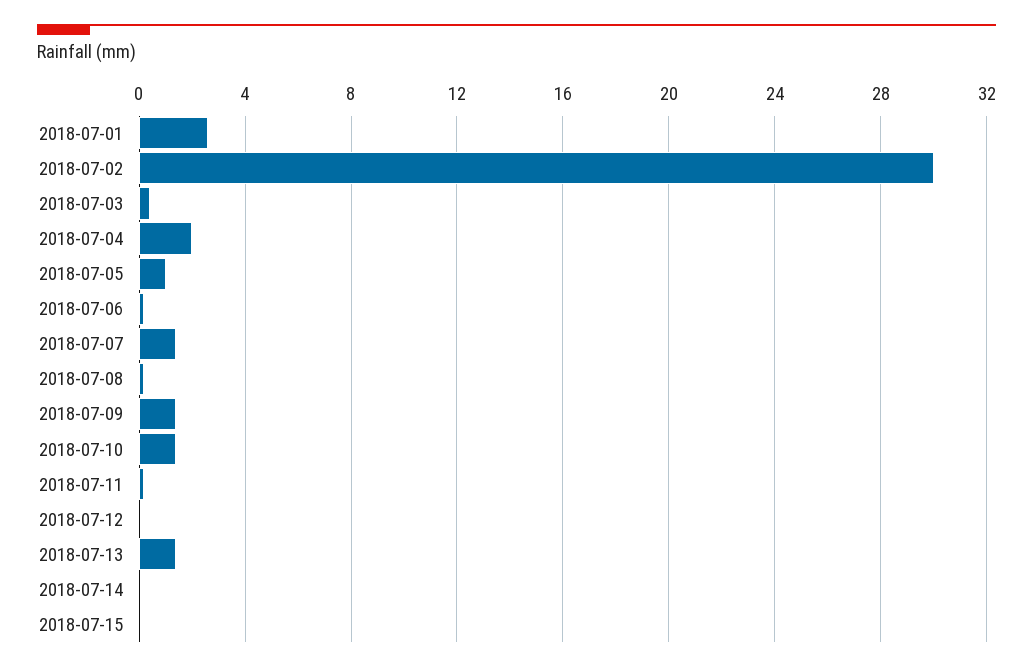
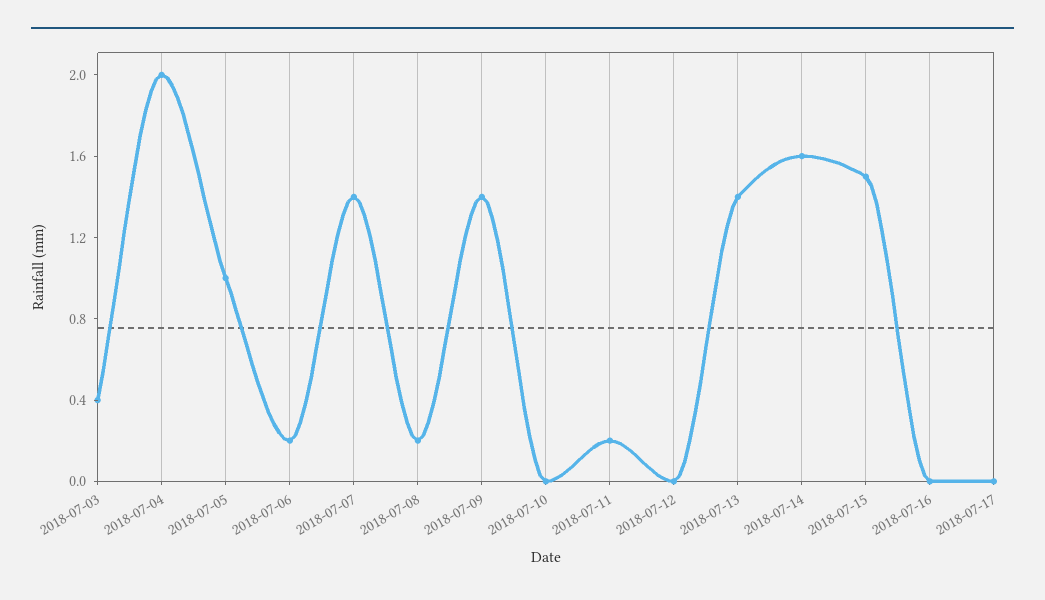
2018-07-01: 2.5 -> none
2018-07-02: 30 -> none
2018-07-10: 1.5 -> 0
2018-07-14: 0 -> 1.6
2018-07-15: 0 -> 1.5
2018-07-16: none -> 0
2018-07-17: none -> 0

